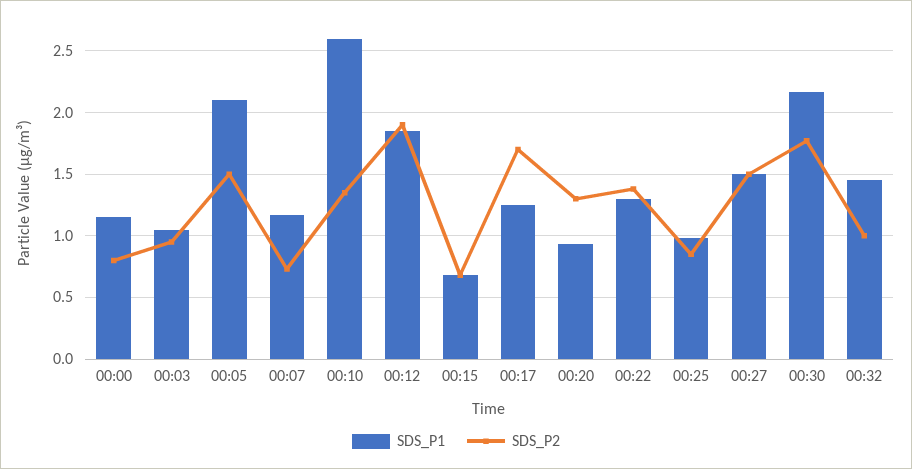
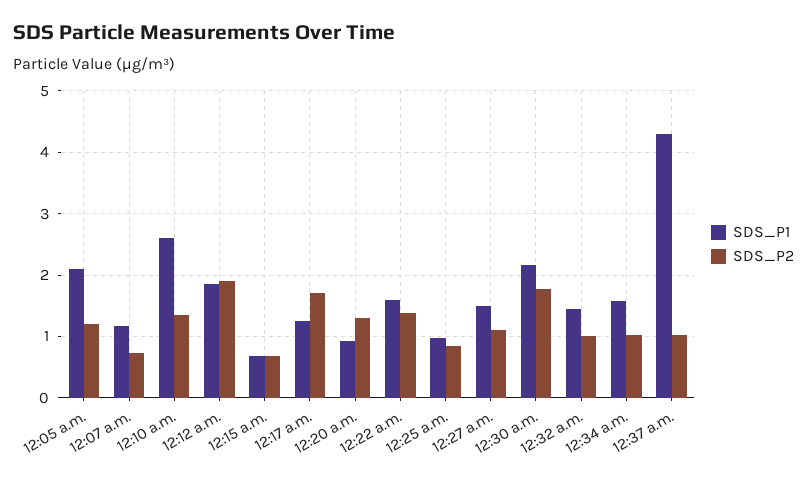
SDS_P1, 00:00: 1.15 -> none
SDS_P2, 00:00: 0.8 -> none
SDS_P1, 00:03: 1.05 -> none
SDS_P2, 00:03: 0.95 -> none
SDS_P2, 00:05: 1.5 -> 1.2
SDS_P1, 00:22: 1.3 -> 1.6
SDS_P2, 00:27: 1.5 -> 1.1
SDS_P1, 12:34 a.m.: none -> 1.6
SDS_P2, 12:34 a.m.: none -> 1
SDS_P1, 12:37 a.m.: none -> 4.3
SDS_P2, 12:37 a.m.: none -> 1

